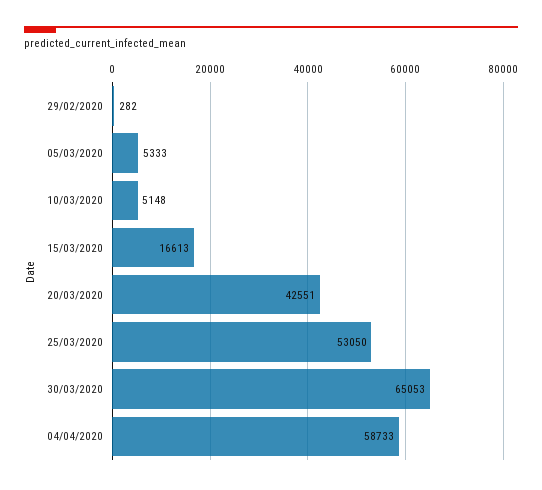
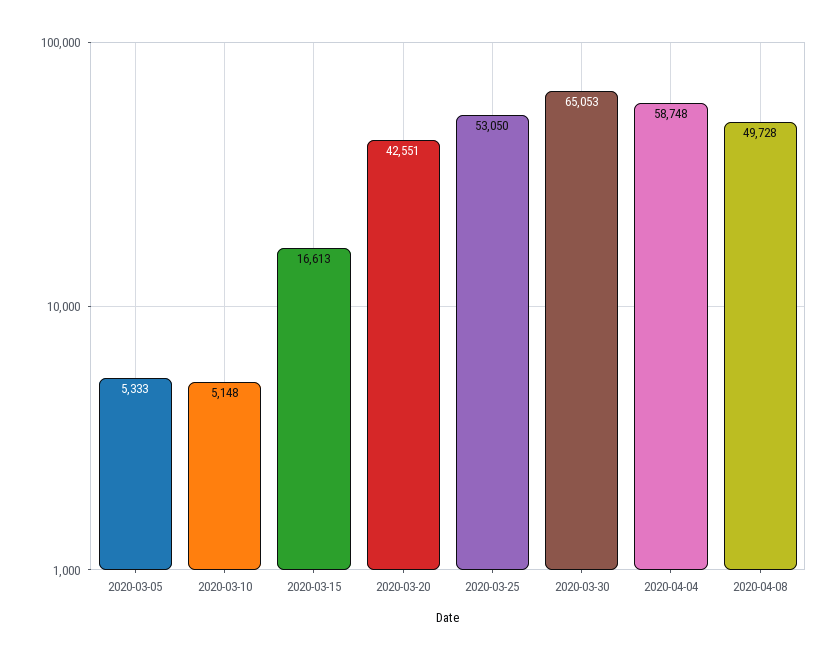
29/02/2020: 282 -> none
04/04/2020: 58733 -> 58748
2020-04-08: none -> 49728

